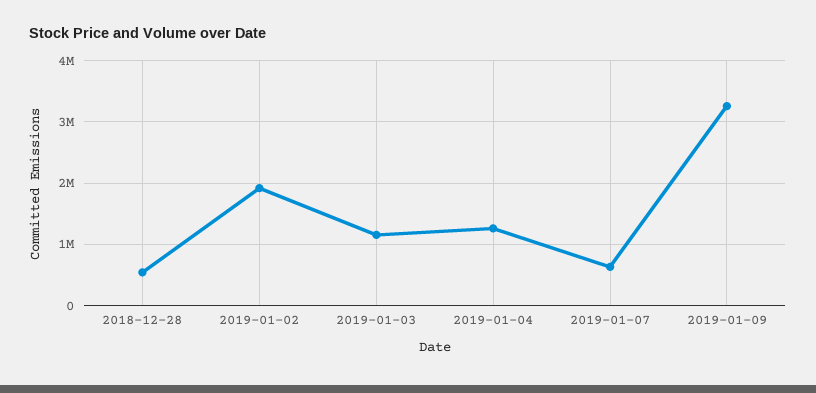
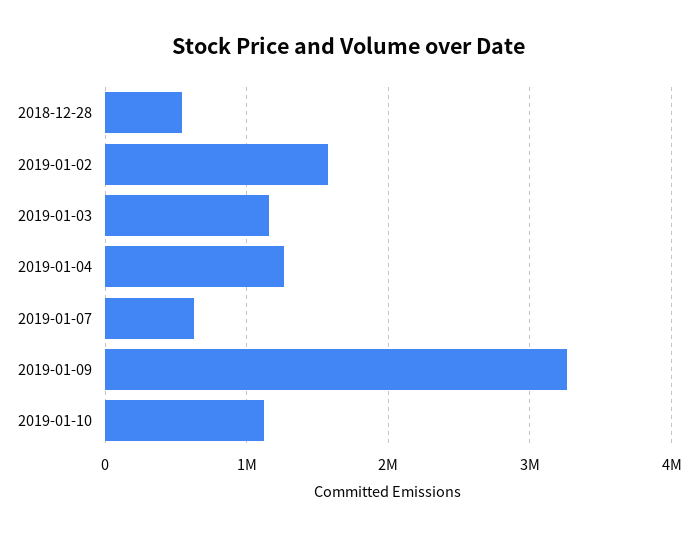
2019-01-02: 1900000 -> 1600000
2019-01-10: none -> 1100000

